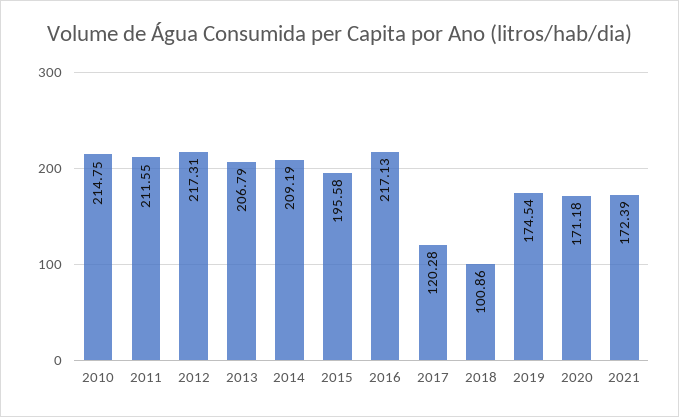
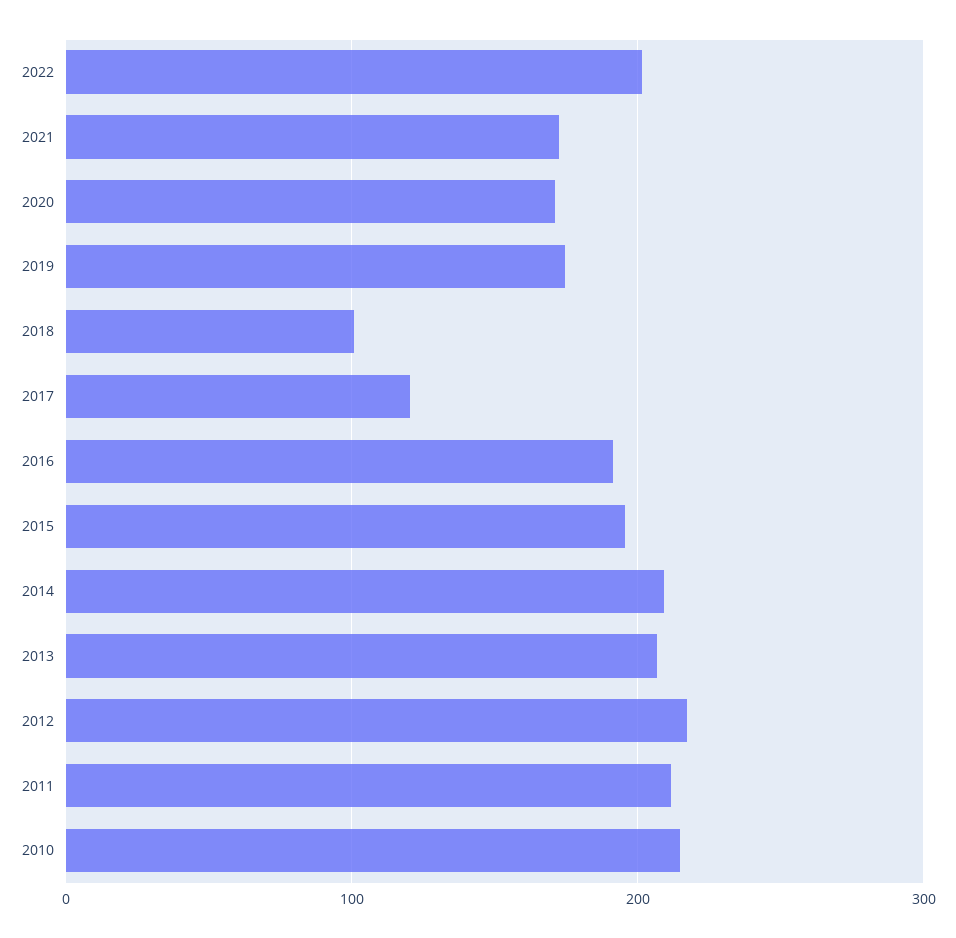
2016: 217.13 -> 190
2022: none -> 200

